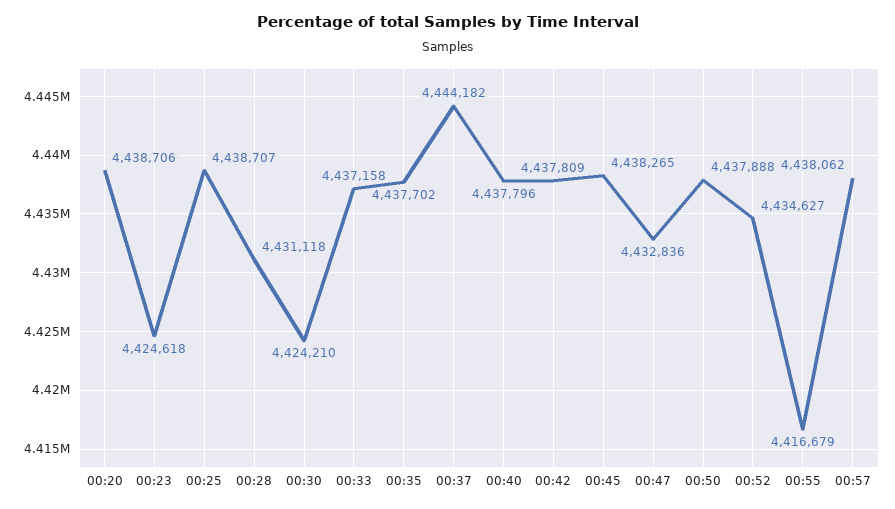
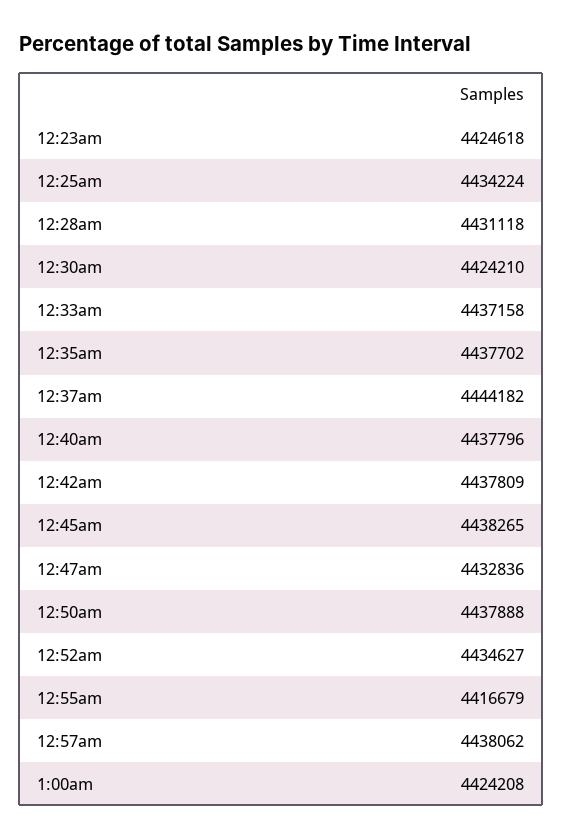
00:20: 4438706 -> none
00:25: 4438707 -> 4434224
1:00am: none -> 4424208

